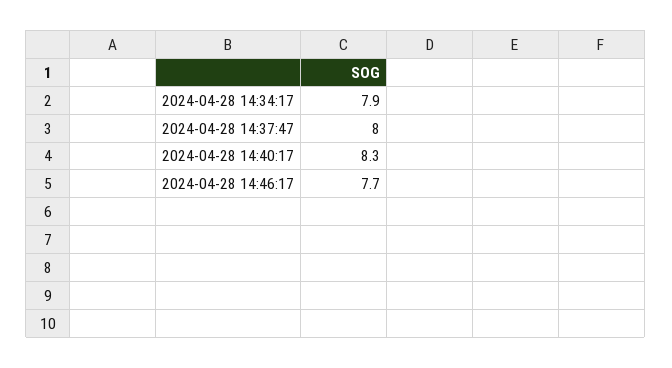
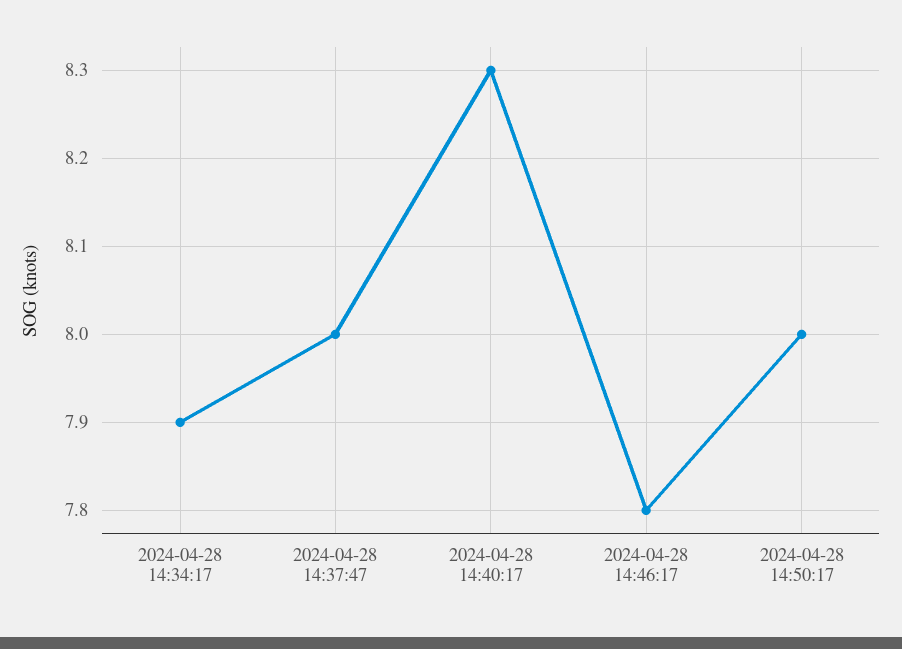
2024-04-28 14:46:17: 7.7 -> 7.8
2024-04-28 14:50:17: none -> 8

